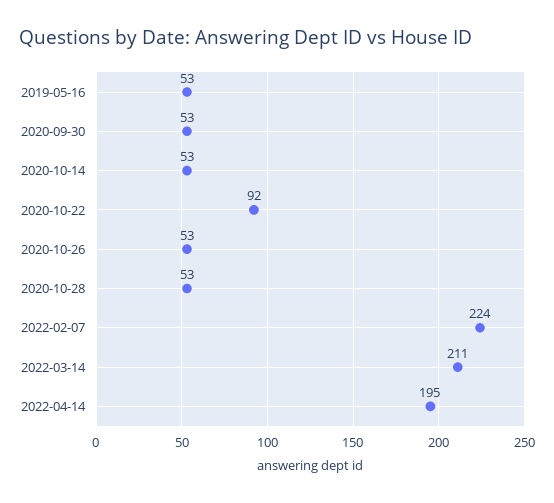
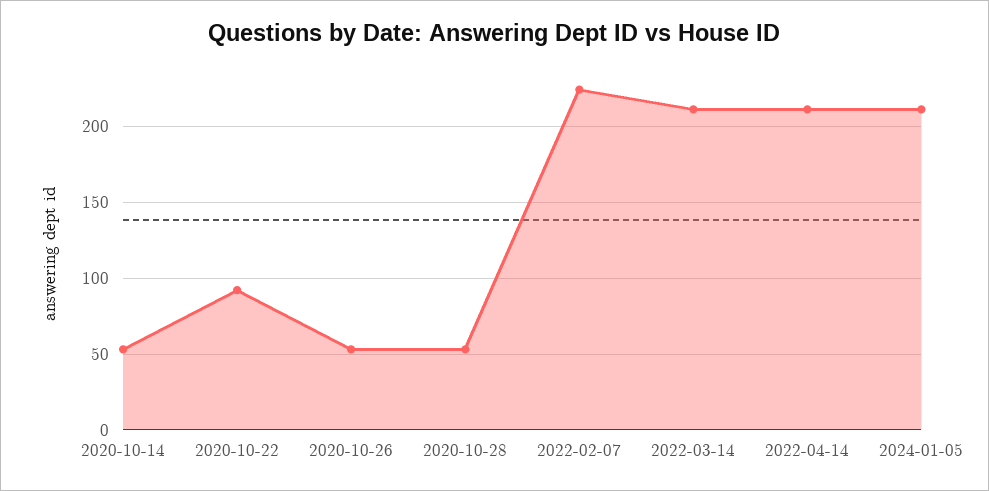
2019-05-16: 53 -> none
2020-09-30: 53 -> none
2022-04-14: 195 -> 210
2024-01-05: none -> 210

